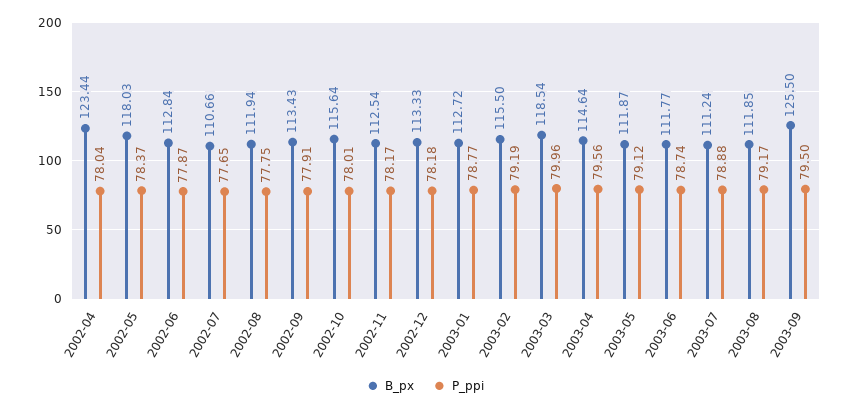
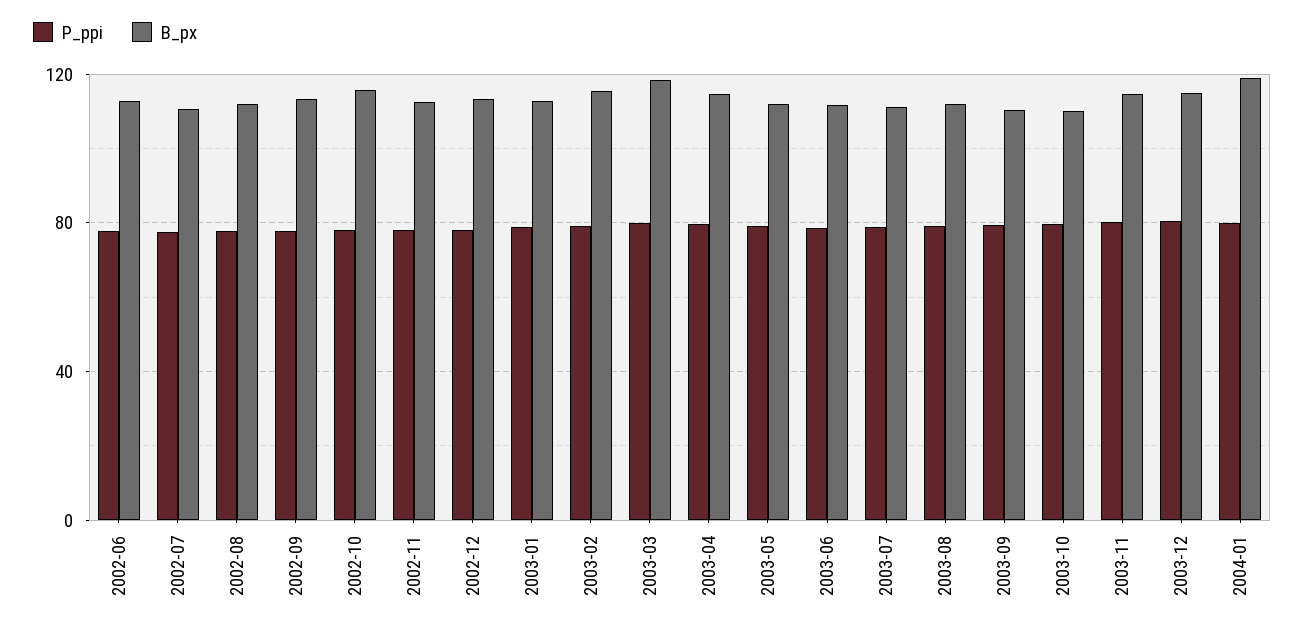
B_px, 2002-04: 123.44 -> none
P_ppi, 2002-04: 78.04 -> none
B_px, 2002-05: 118.03 -> none
P_ppi, 2002-05: 78.37 -> none
B_px, 2003-09: 125.5 -> 110
P_ppi, 2003-10: none -> 80
B_px, 2003-10: none -> 110
P_ppi, 2003-11: none -> 80
B_px, 2003-11: none -> 115
P_ppi, 2003-12: none -> 80
B_px, 2003-12: none -> 115
P_ppi, 2004-01: none -> 80
B_px, 2004-01: none -> 120

